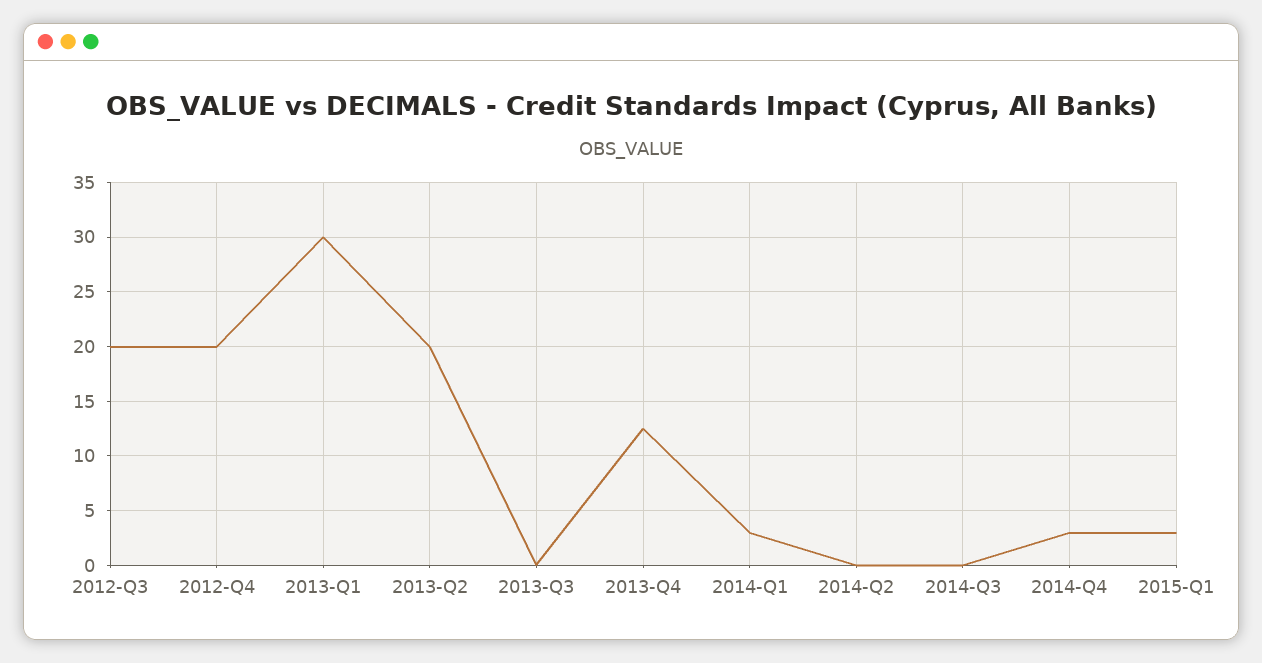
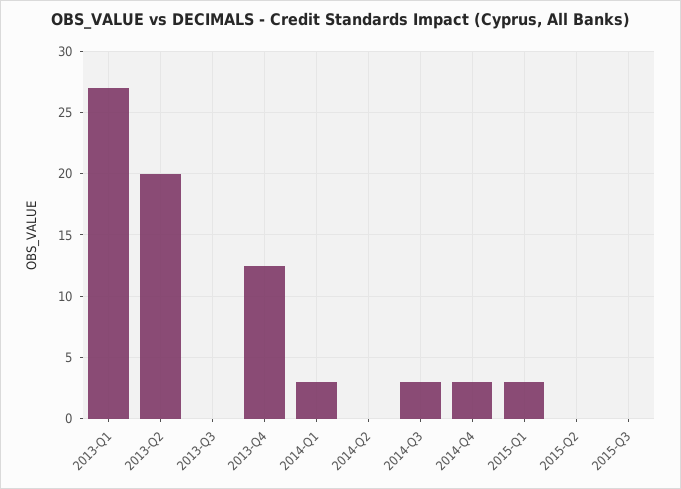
2012-Q3: 20 -> none
2012-Q4: 20 -> none
2013-Q1: 30 -> 27
2014-Q3: 0 -> 3
2015-Q2: none -> 0
2015-Q3: none -> 0

